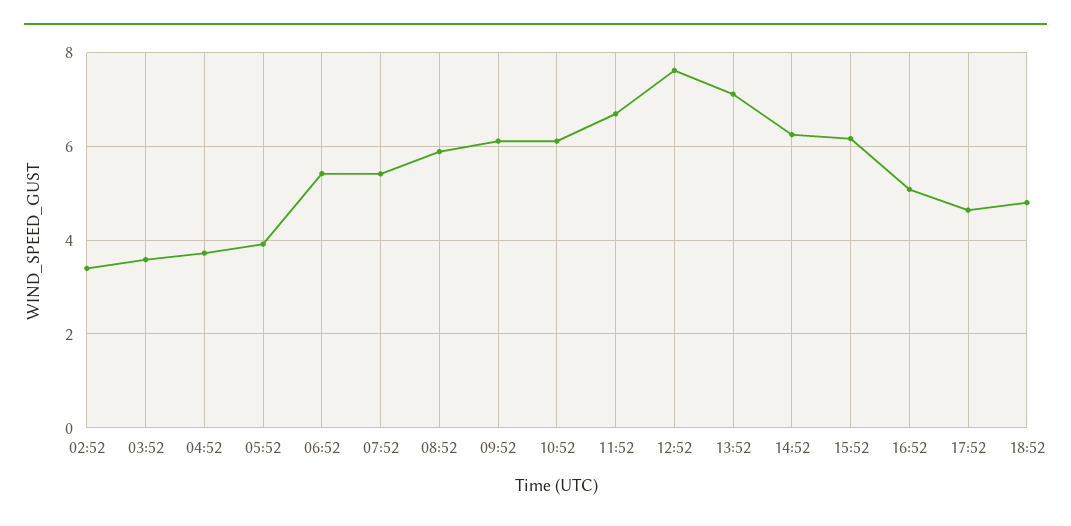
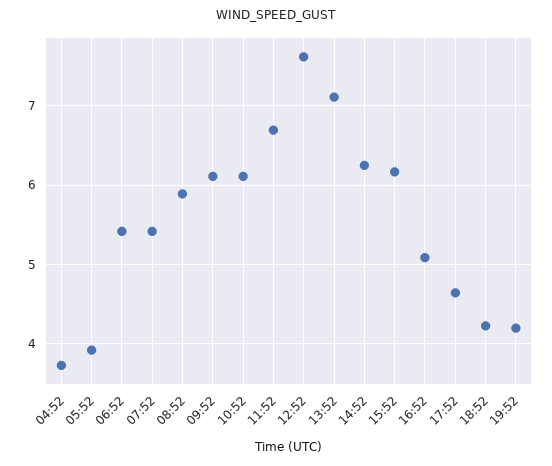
02:52: 3.4 -> none
03:52: 3.6 -> none
18:52: 4.8 -> 4.2
19:52: none -> 4.2

